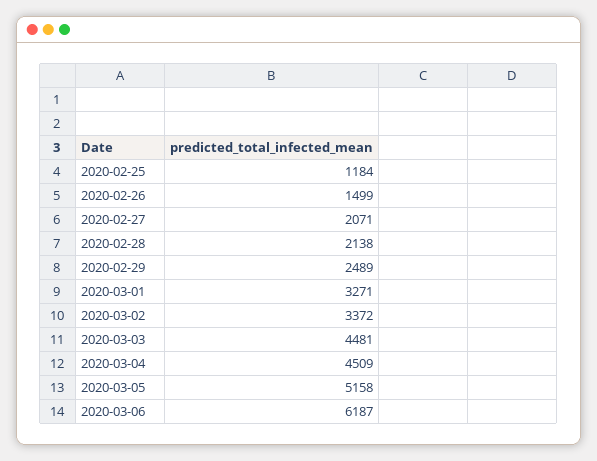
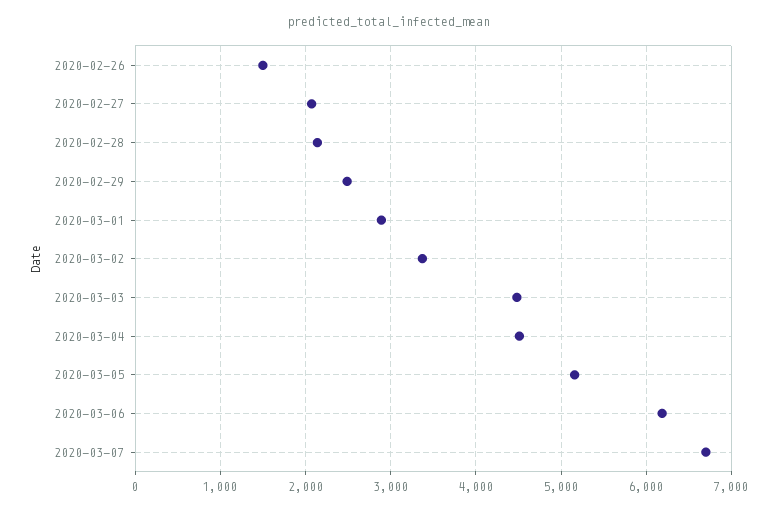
2020-02-25: 1184 -> none
2020-03-01: 3271 -> 2900
2020-03-07: none -> 6700

